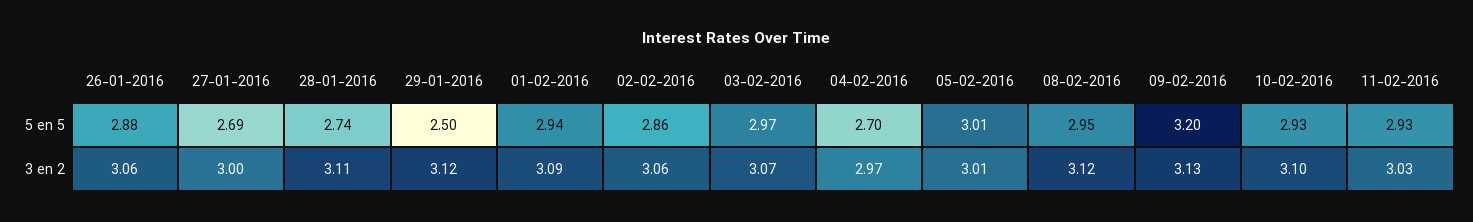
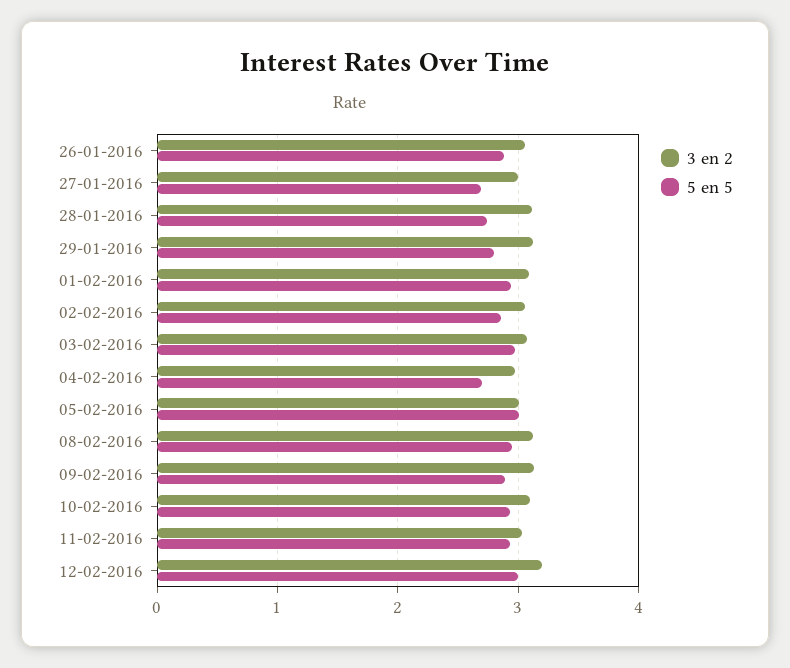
5 en 5, 29-01-2016: 2.5 -> 2.8
5 en 5, 09-02-2016: 3.2 -> 2.9
3 en 2, 12-02-2016: none -> 3.2
5 en 5, 12-02-2016: none -> 3

